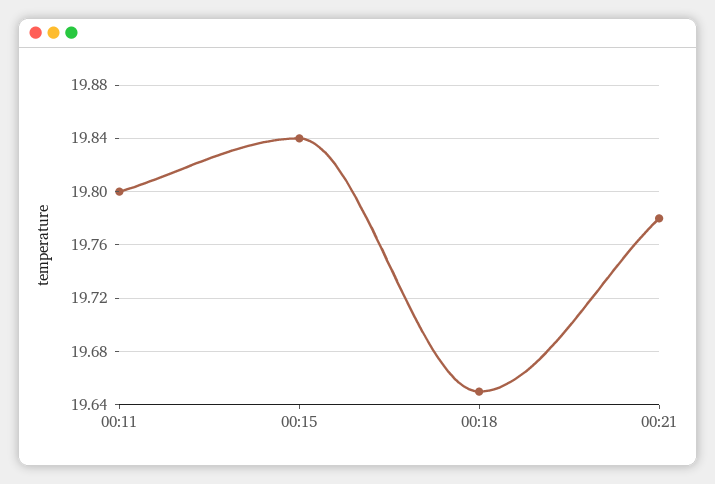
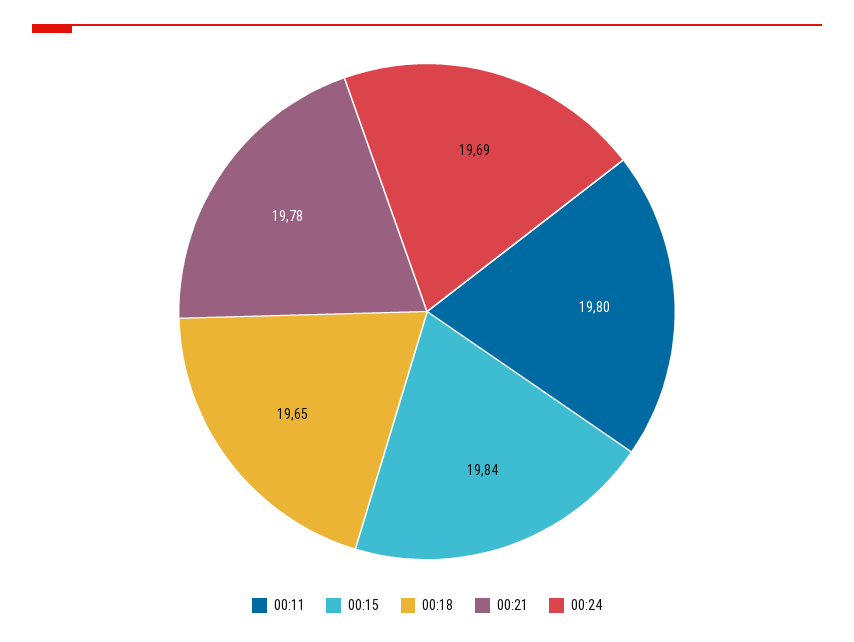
00:24: none -> 19.69

